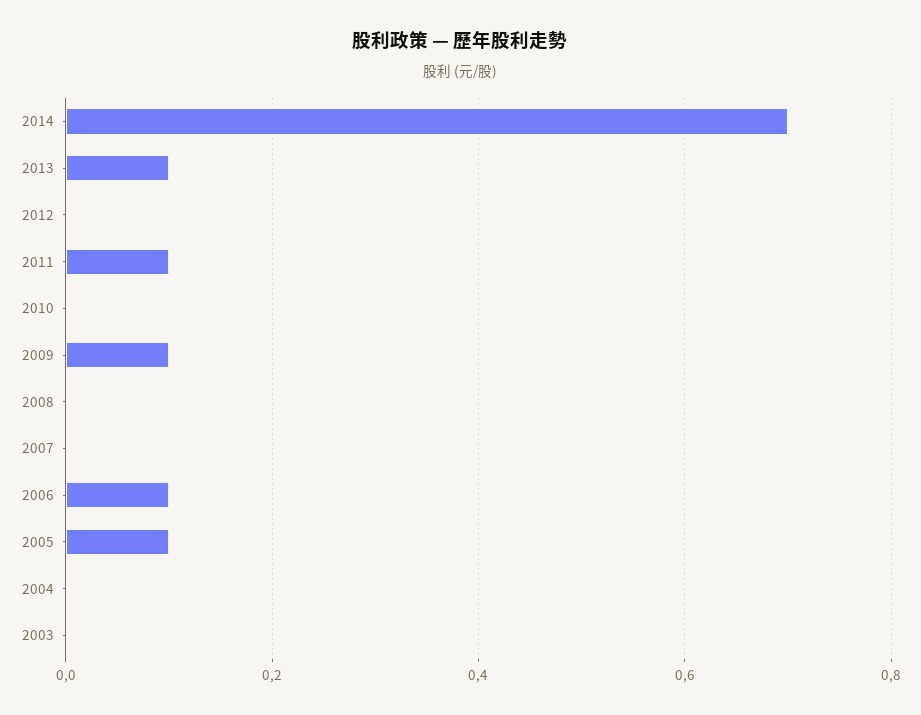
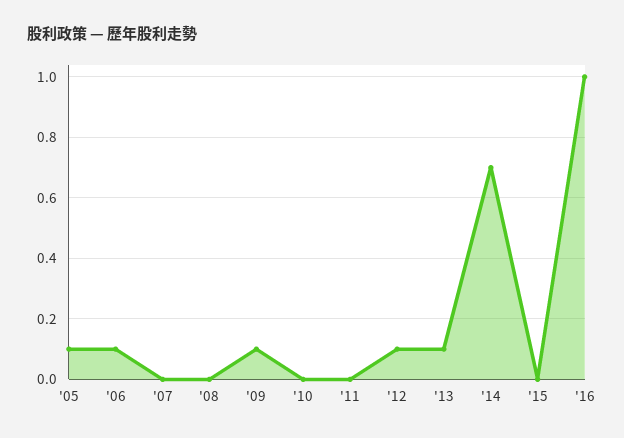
2012: 0 -> 0.1
2011: 0.1 -> 0
2004: 0 -> none
2003: 0 -> none
'15: none -> 0
'16: none -> 1

